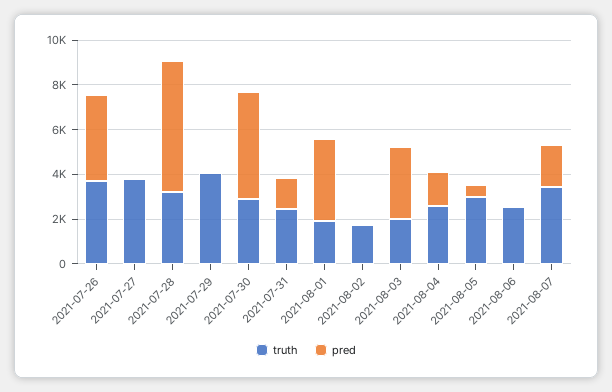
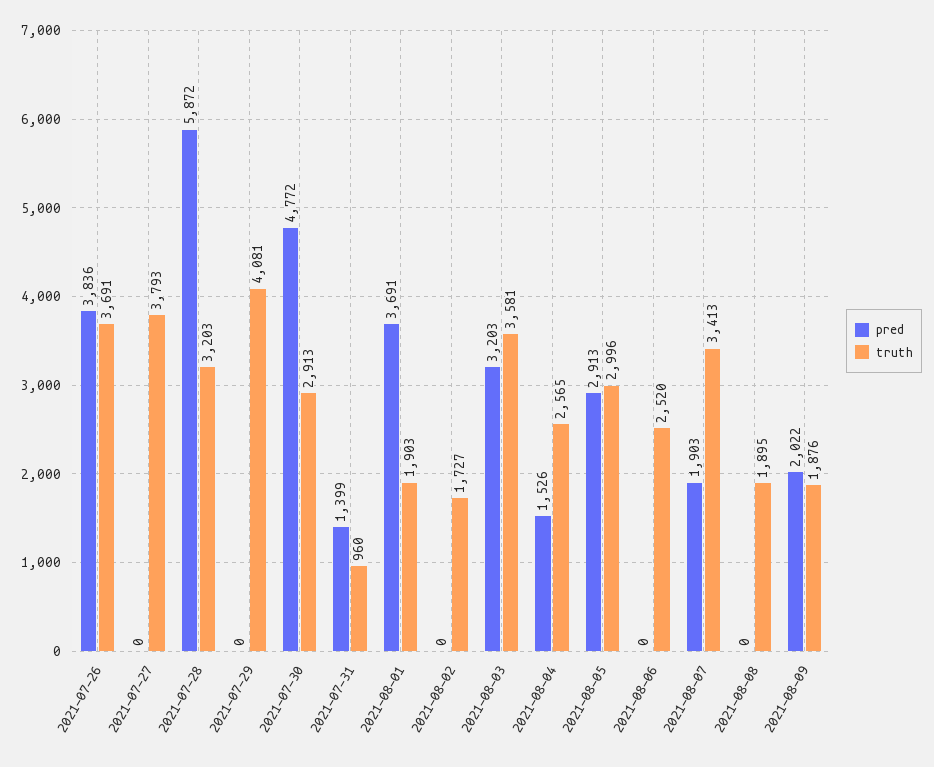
truth, 2021-07-31: 2500 -> 960
truth, 2021-08-03: 2000 -> 3581
pred, 2021-08-05: 500 -> 2913
pred, 2021-08-08: none -> 0
truth, 2021-08-08: none -> 1895
pred, 2021-08-09: none -> 2022
truth, 2021-08-09: none -> 1876

